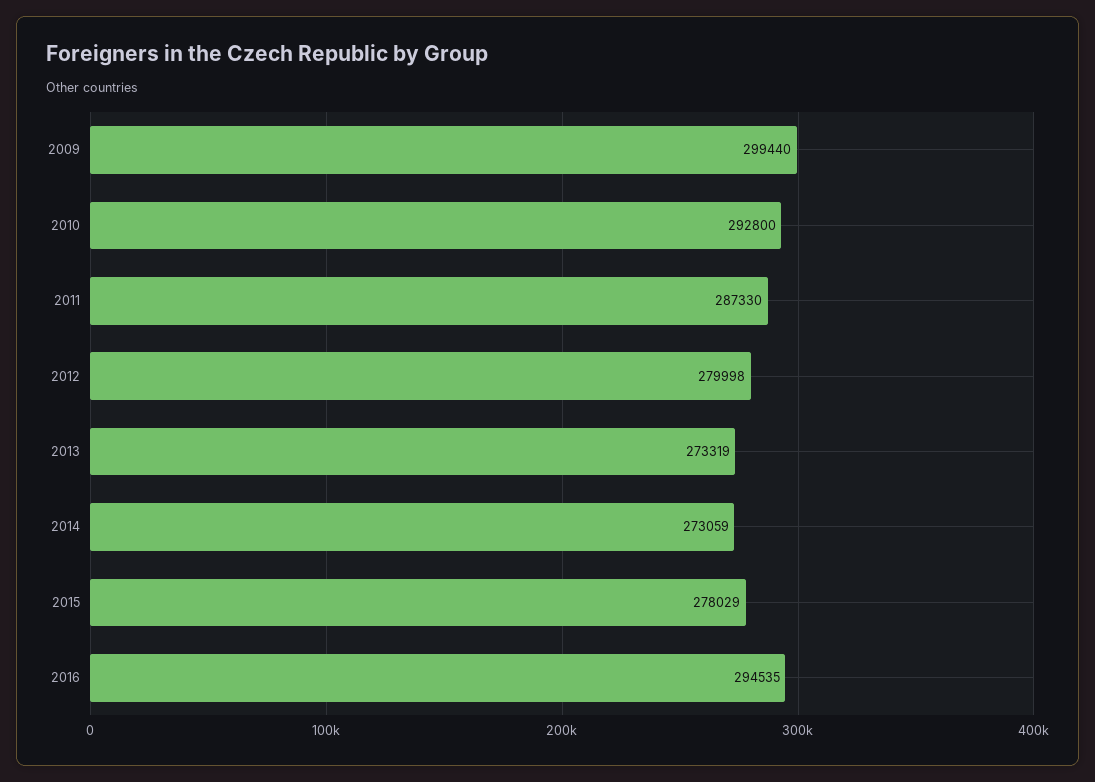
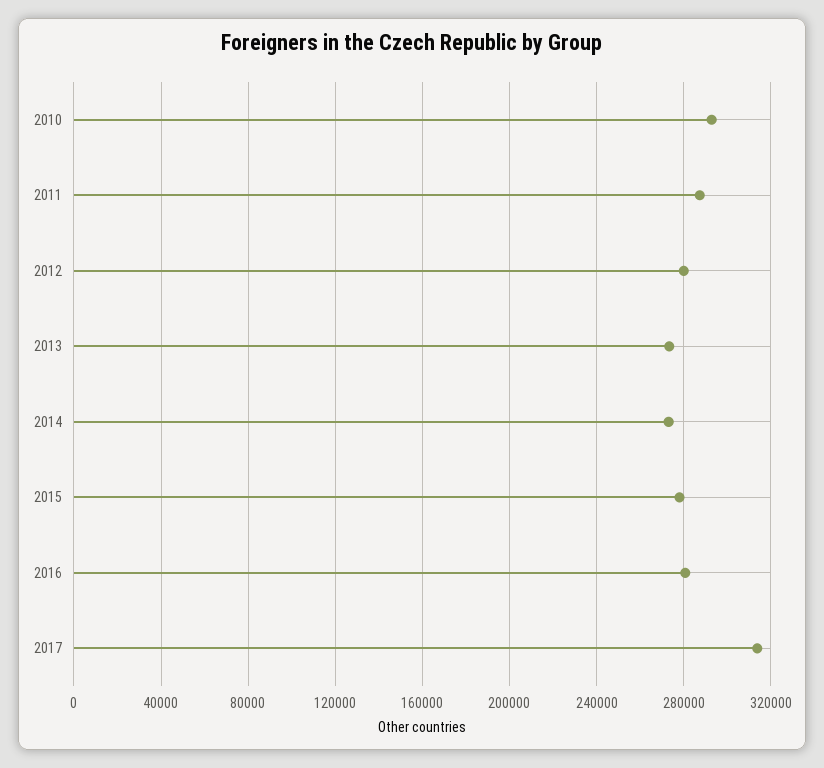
2009: 299440 -> none
2016: 294535 -> 280000
2017: none -> 315000

